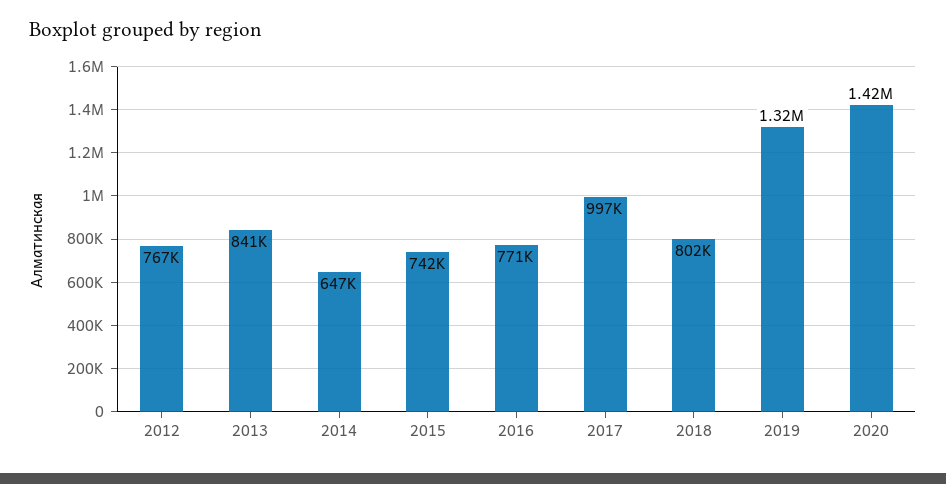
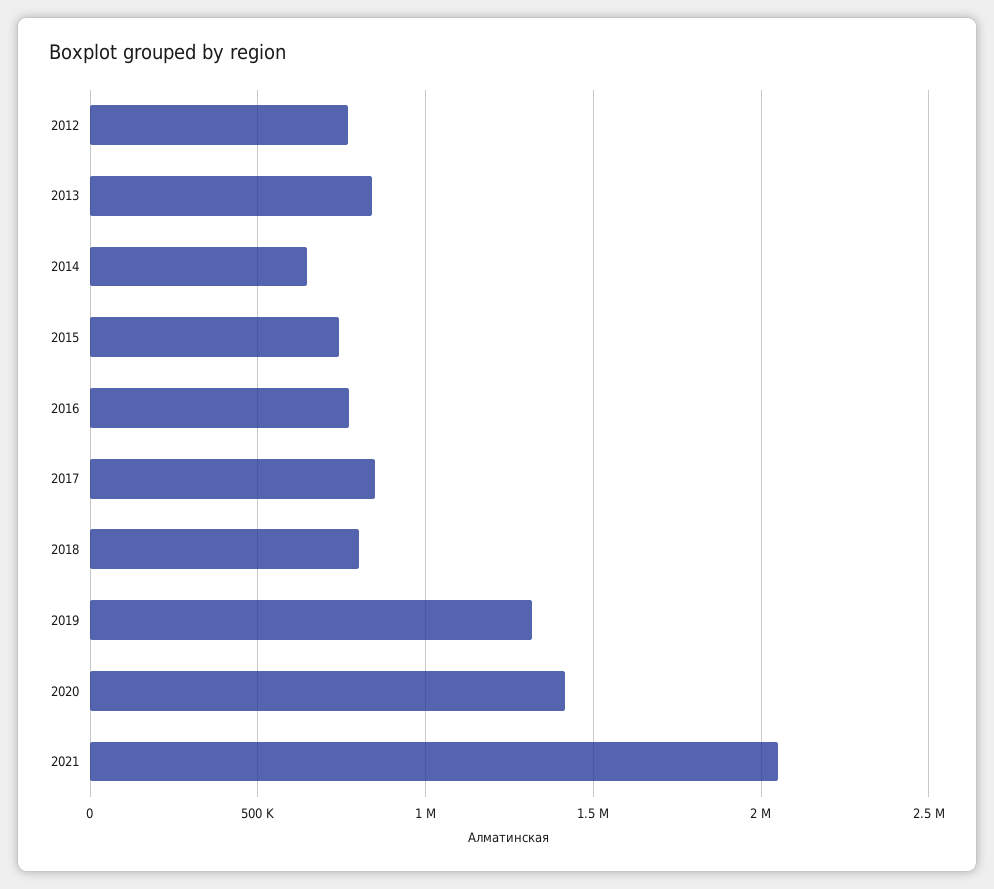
2017: 997000 -> 850000
2021: none -> 2050000

